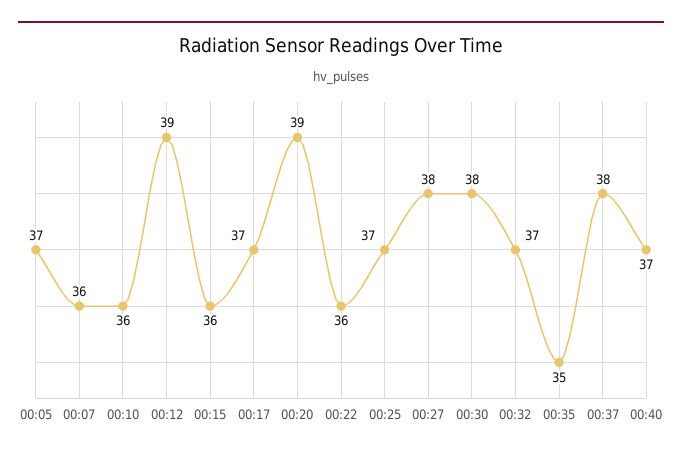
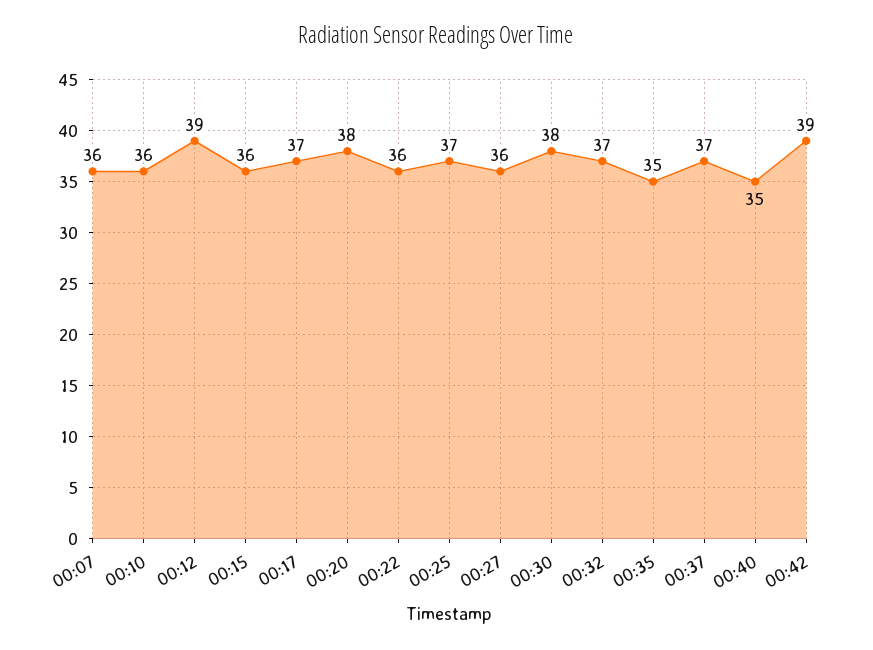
00:05: 37 -> none
00:20: 39 -> 38
00:27: 38 -> 36
00:37: 38 -> 37
00:40: 37 -> 35
00:42: none -> 39

